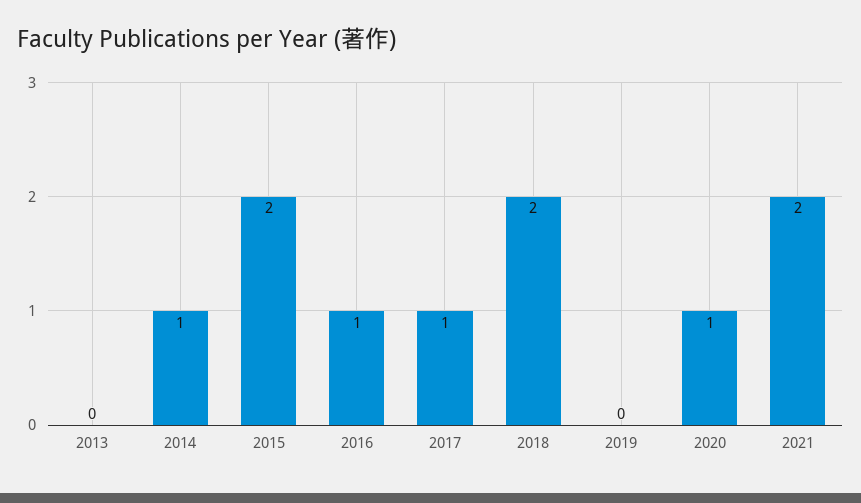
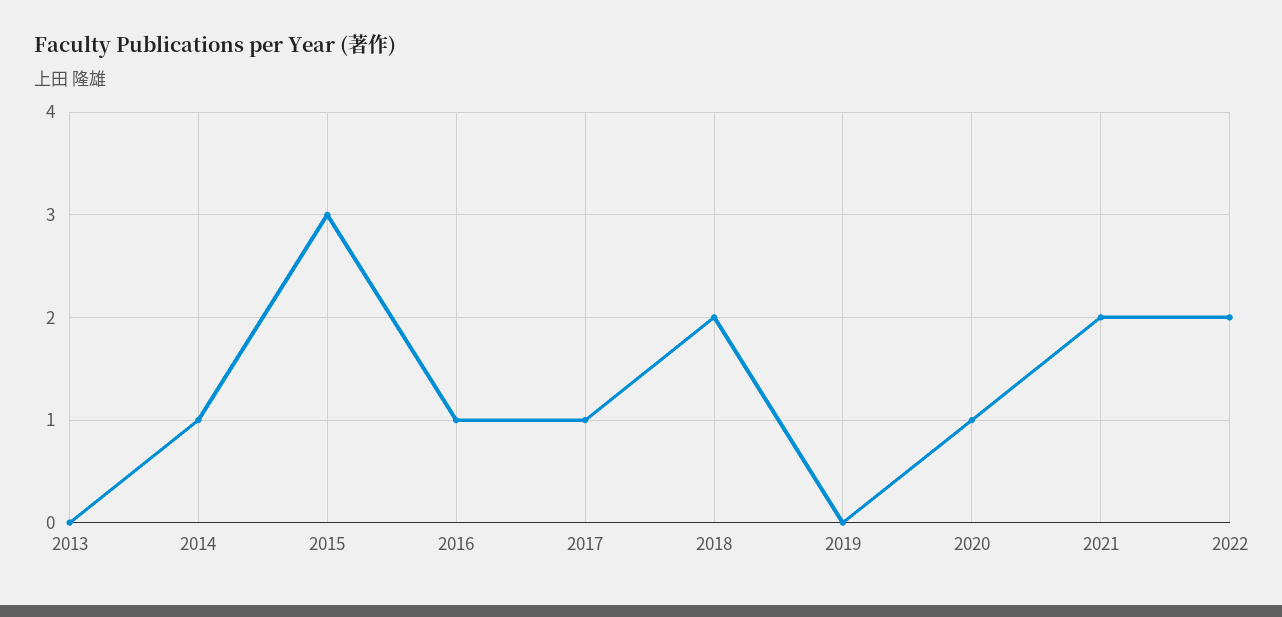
2015: 2 -> 3
2022: none -> 2

